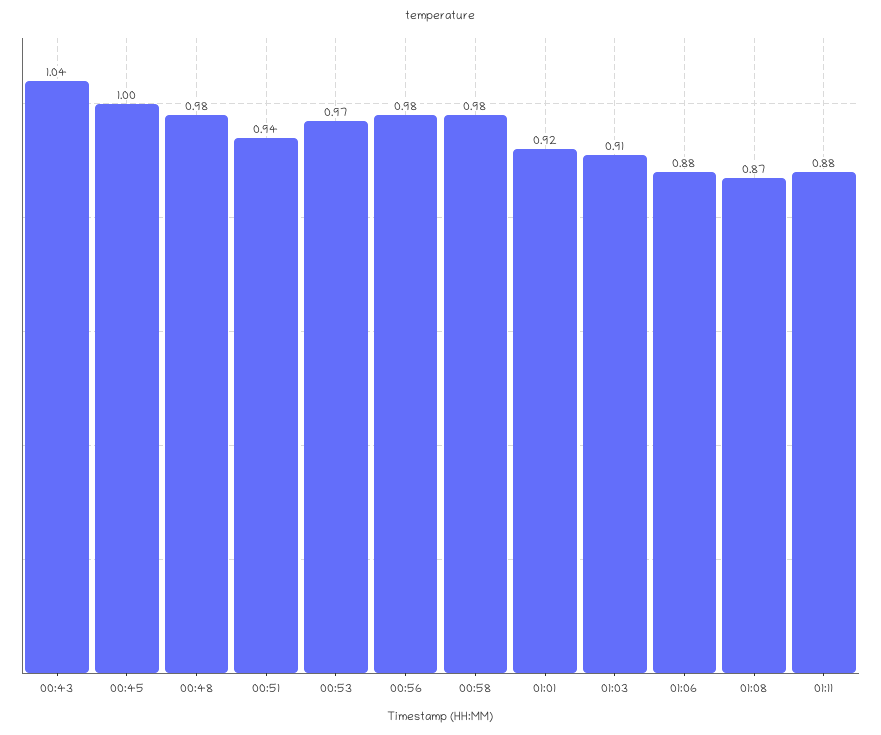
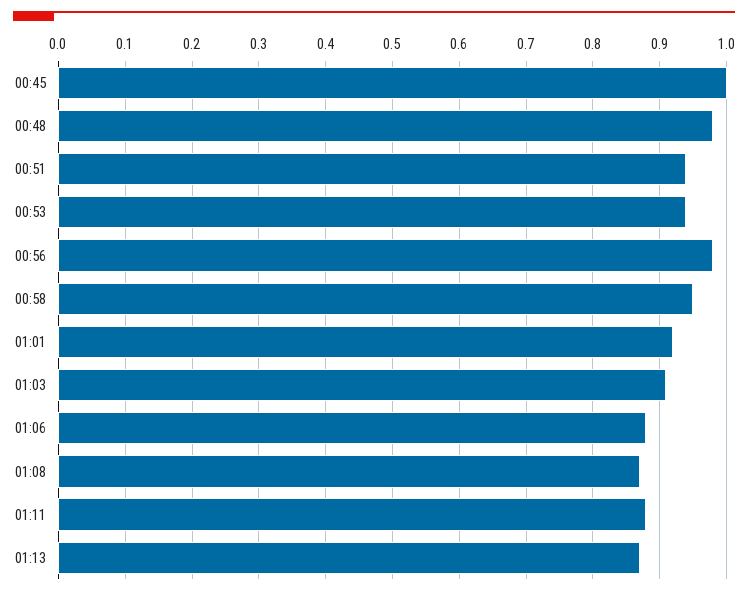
00:43: 1.04 -> none
00:53: 0.97 -> 0.94
00:58: 0.98 -> 0.95
01:13: none -> 0.87

